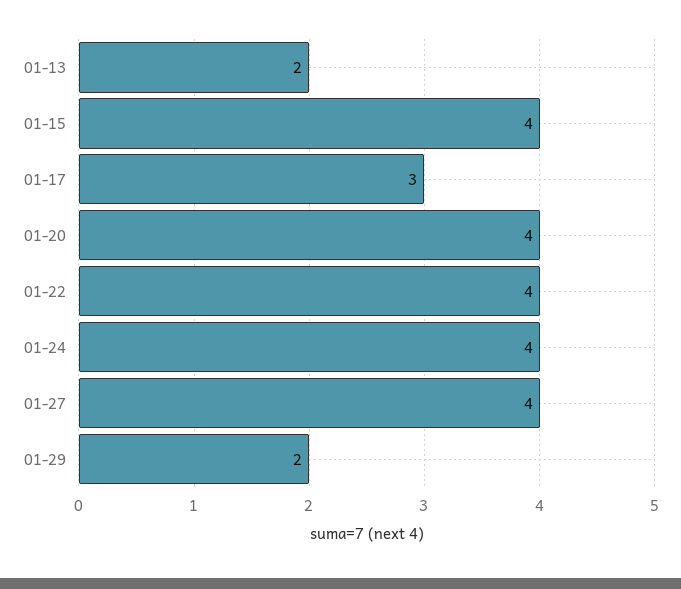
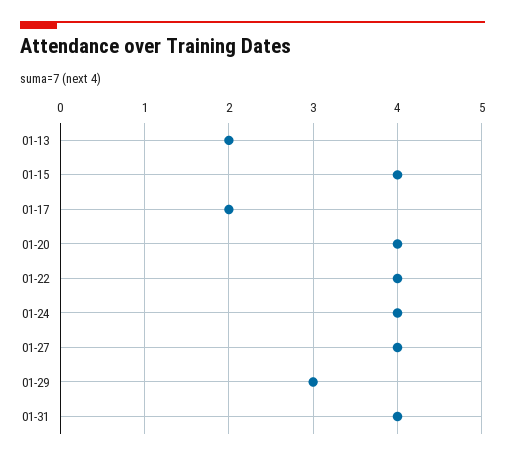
01-17: 3 -> 2
01-29: 2 -> 3
01-31: none -> 4

